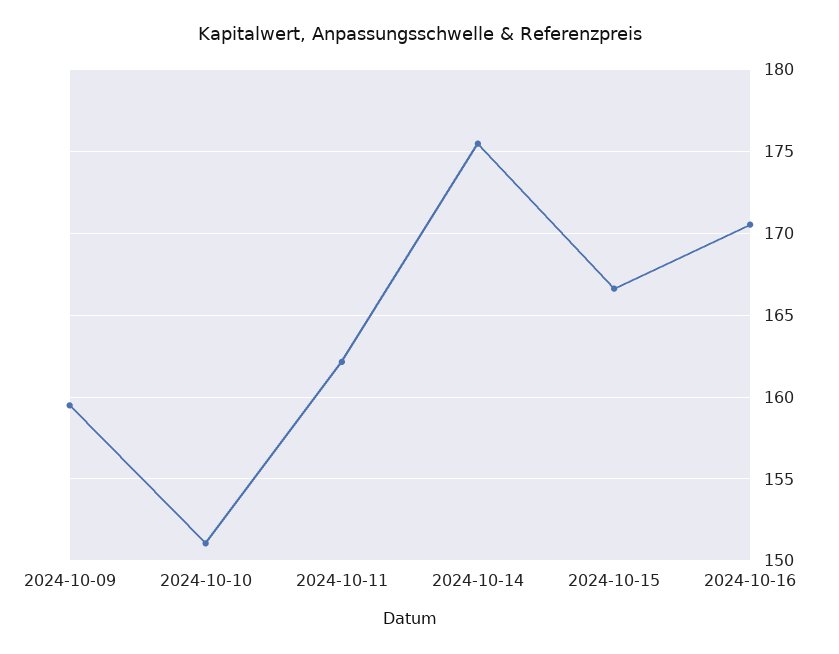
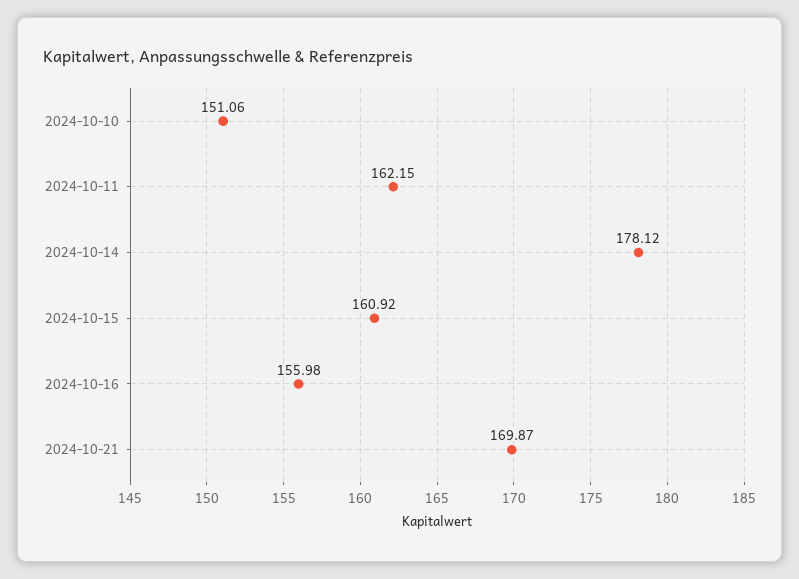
2024-10-09: 159.5 -> none
2024-10-14: 175.5 -> 178.12
2024-10-15: 166.5 -> 160.92
2024-10-16: 170.5 -> 155.98
2024-10-21: none -> 169.87

